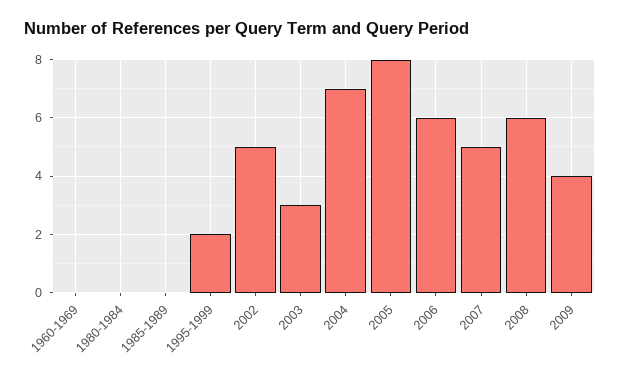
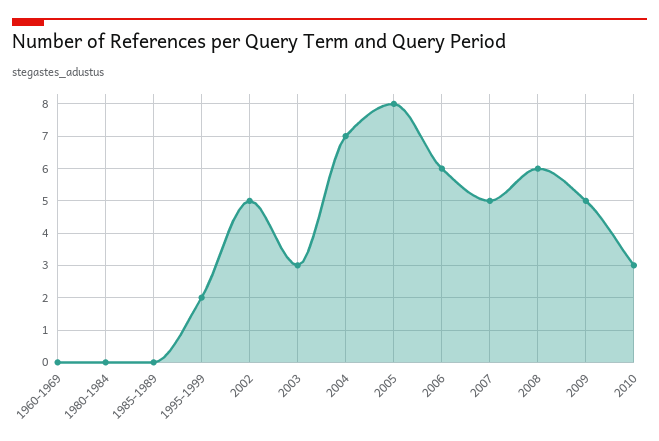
2009: 4 -> 5
2010: none -> 3

